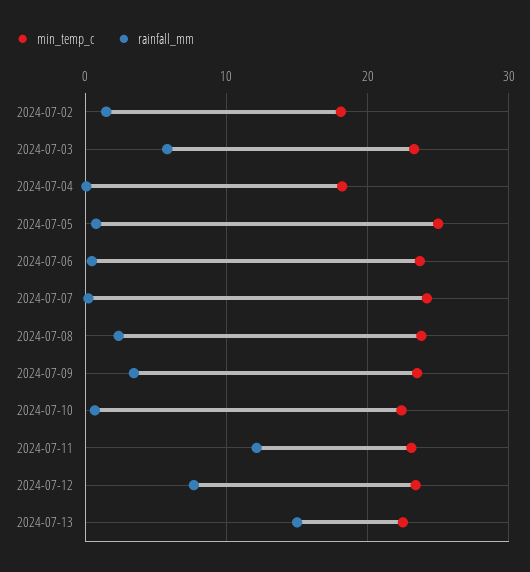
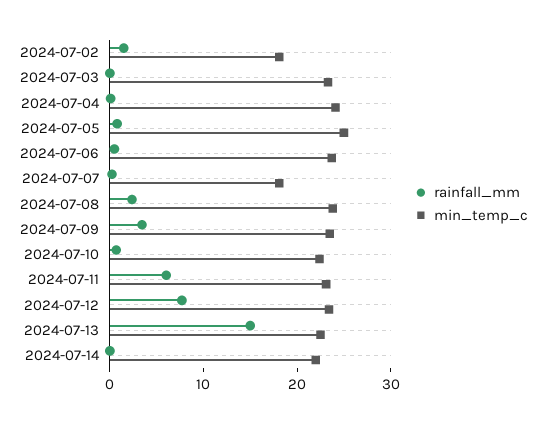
rainfall_mm, 2024-07-03: 6 -> 0
min_temp_c, 2024-07-04: 18 -> 24
min_temp_c, 2024-07-07: 24 -> 18
rainfall_mm, 2024-07-11: 12 -> 6
rainfall_mm, 2024-07-14: none -> 0
min_temp_c, 2024-07-14: none -> 22

